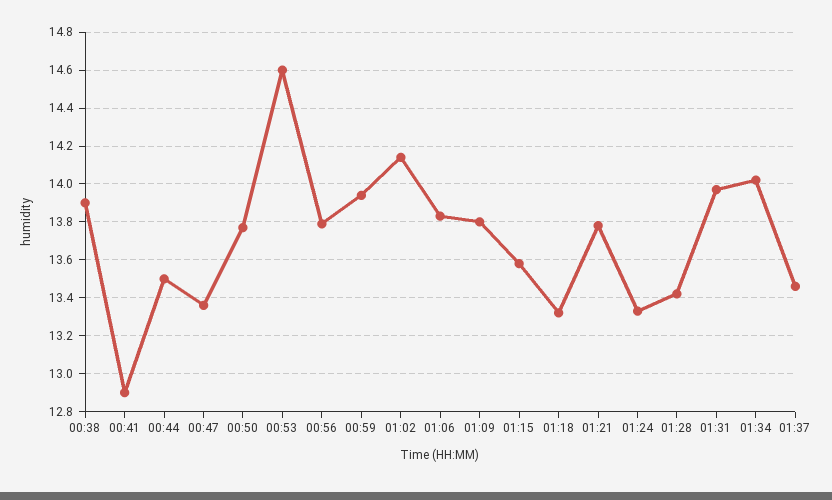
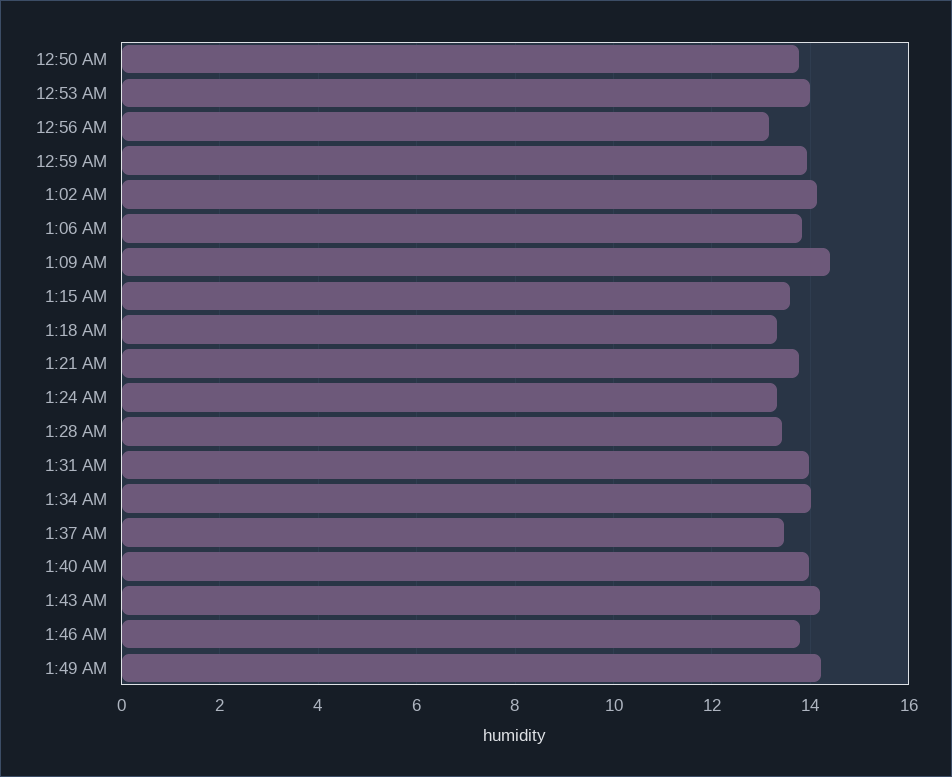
00:38: 13.9 -> none
00:41: 12.9 -> none
00:44: 13.5 -> none
00:47: 13.35 -> none
00:53: 14.6 -> 14
00:56: 13.8 -> 13.2
01:09: 13.8 -> 14.4
1:40 AM: none -> 14
1:43 AM: none -> 14.2
1:46 AM: none -> 13.8
1:49 AM: none -> 14.2

